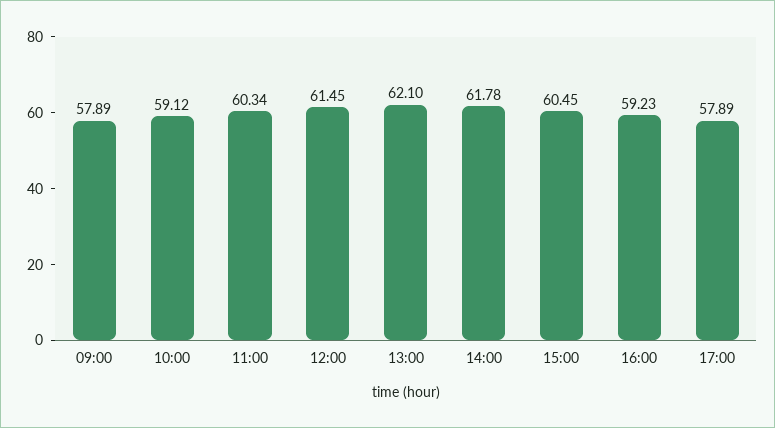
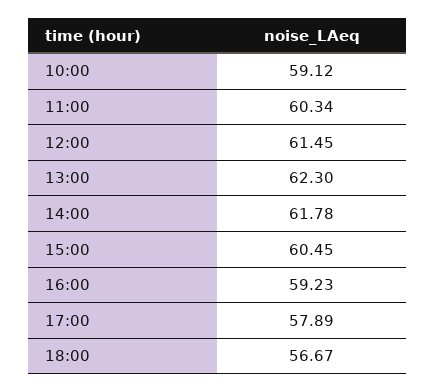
09:00: 57.89 -> none
13:00: 62.1 -> 62.3
18:00: none -> 56.67

